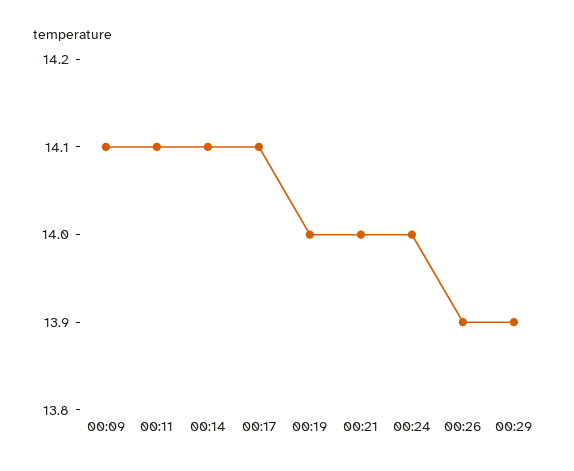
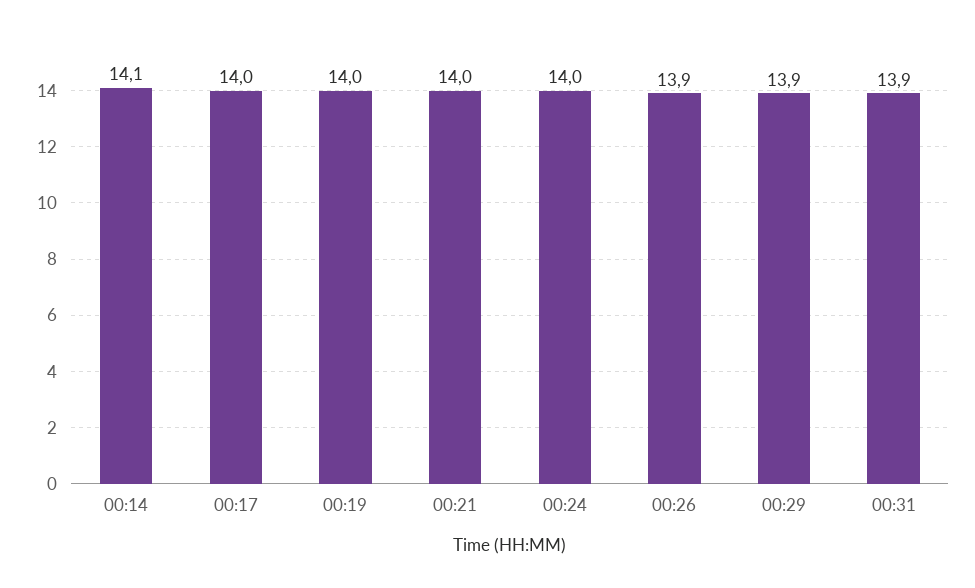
00:09: 14.1 -> none
00:11: 14.1 -> none
00:17: 14.1 -> 14
00:31: none -> 13.9

